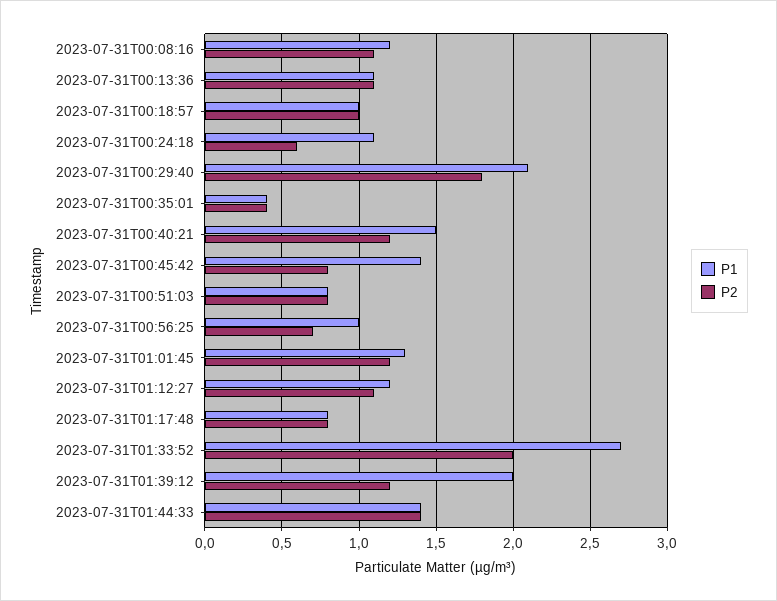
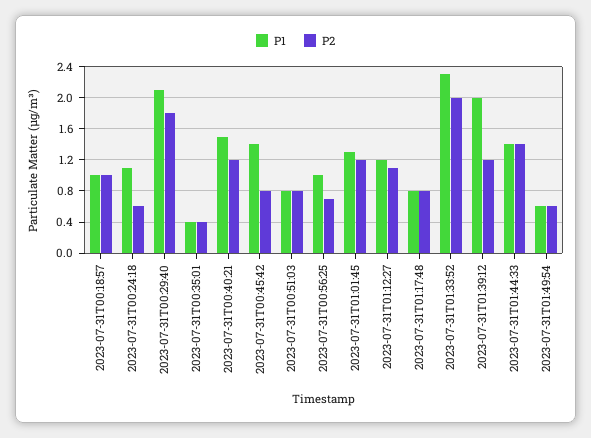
P1, 2023-07-31T00:08:16: 1.2 -> none
P2, 2023-07-31T00:08:16: 1.1 -> none
P1, 2023-07-31T00:13:36: 1.1 -> none
P2, 2023-07-31T00:13:36: 1.1 -> none
P1, 2023-07-31T01:33:52: 2.7 -> 2.3
P1, 2023-07-31T01:49:54: none -> 0.6
P2, 2023-07-31T01:49:54: none -> 0.6

